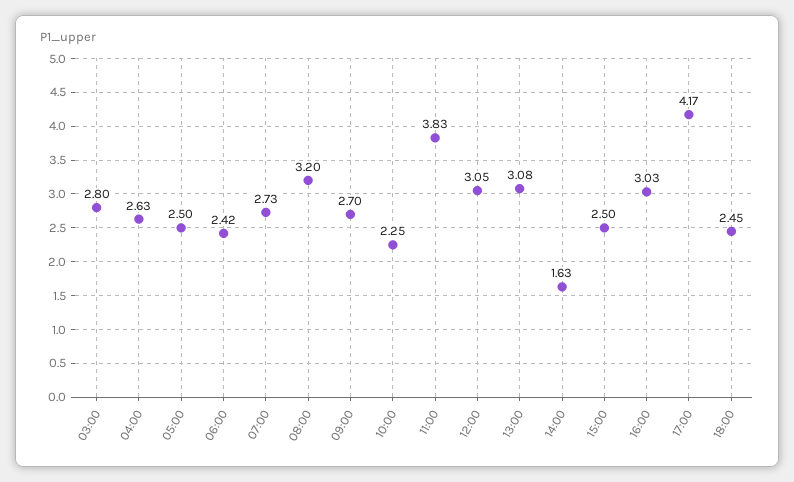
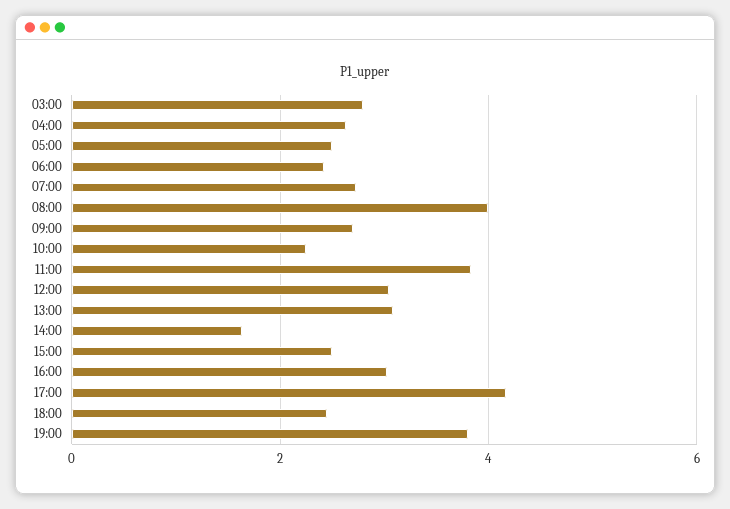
08:00: 3.2 -> 4
19:00: none -> 3.8

